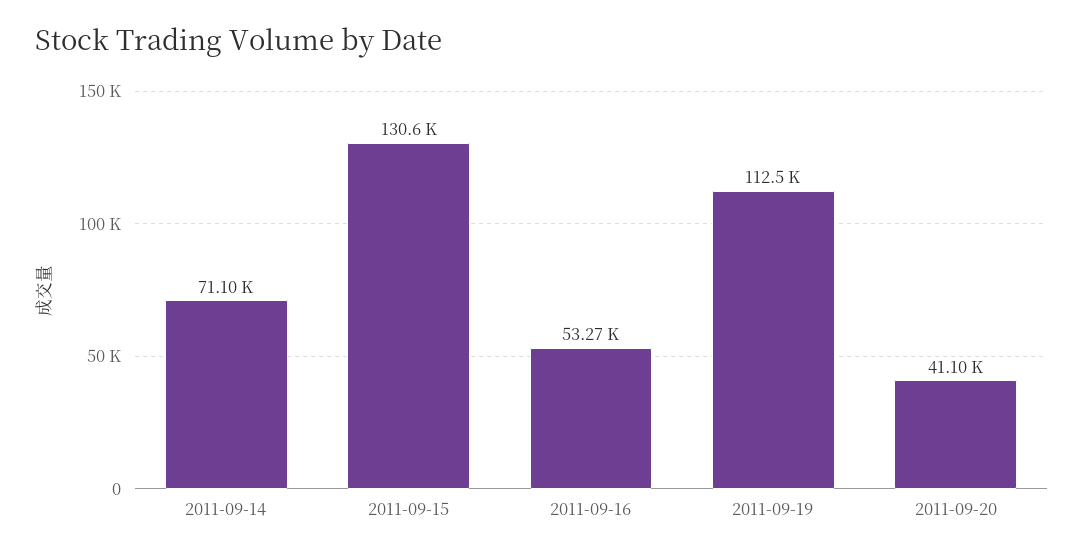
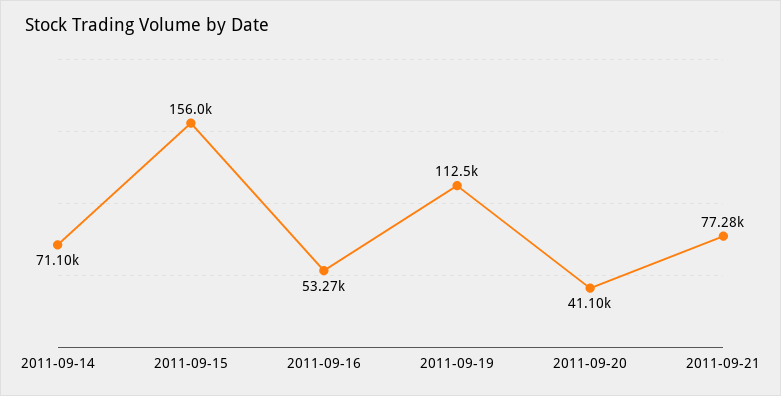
2011-09-15: 130600 -> 156000
2011-09-21: none -> 77280

